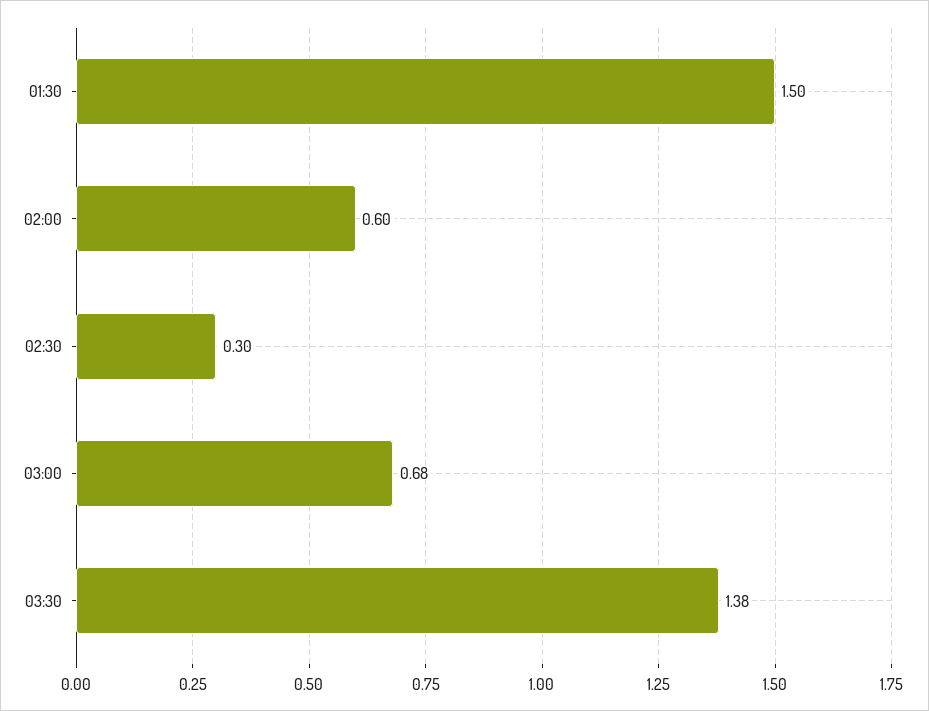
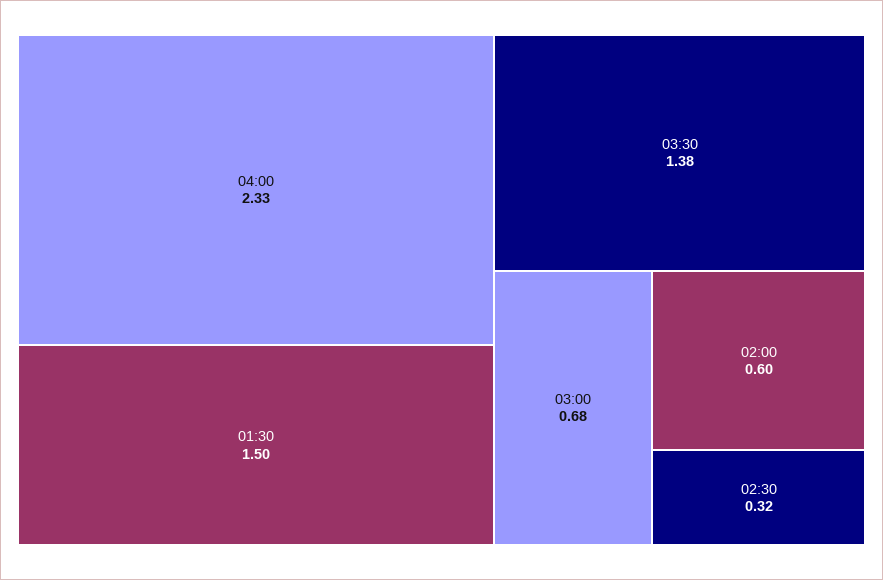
02:30: 0.3 -> 0.32
04:00: none -> 2.33

